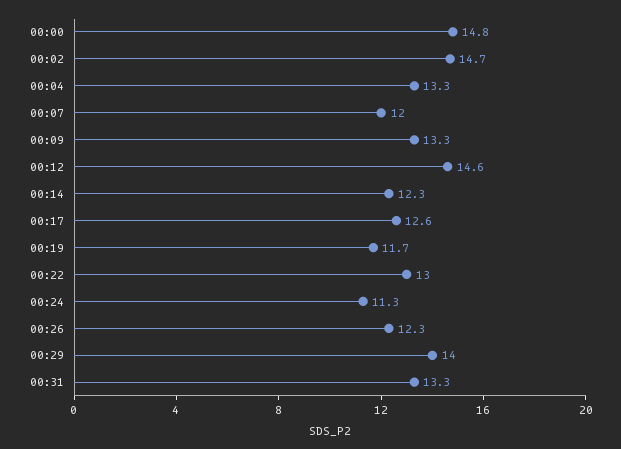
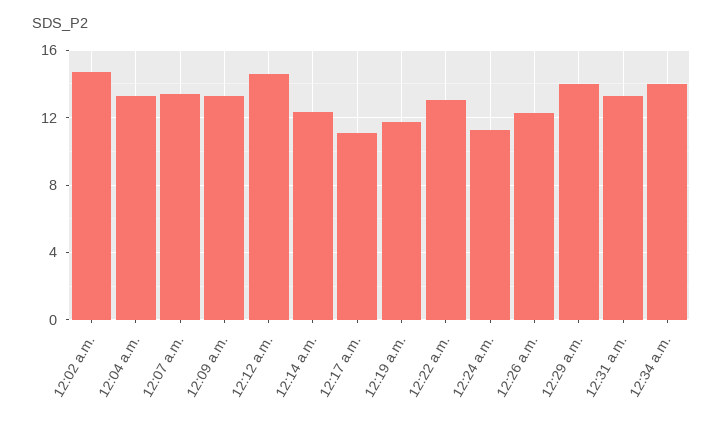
00:00: 14.8 -> none
00:07: 12 -> 13.5
00:17: 12.6 -> 11
12:34 a.m.: none -> 14

